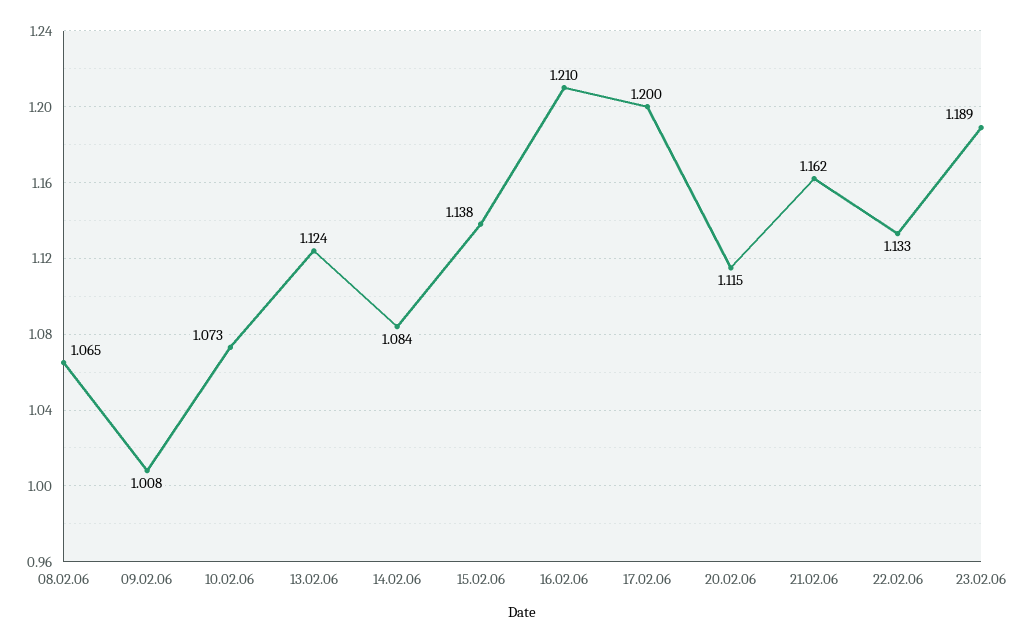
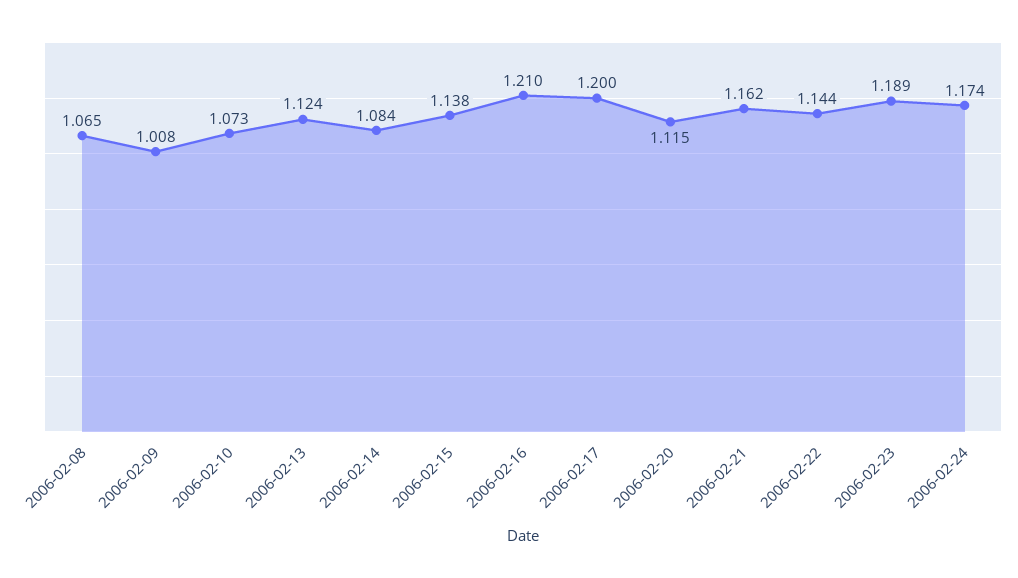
22.02.06: 1.133 -> 1.144
2006-02-24: none -> 1.174

